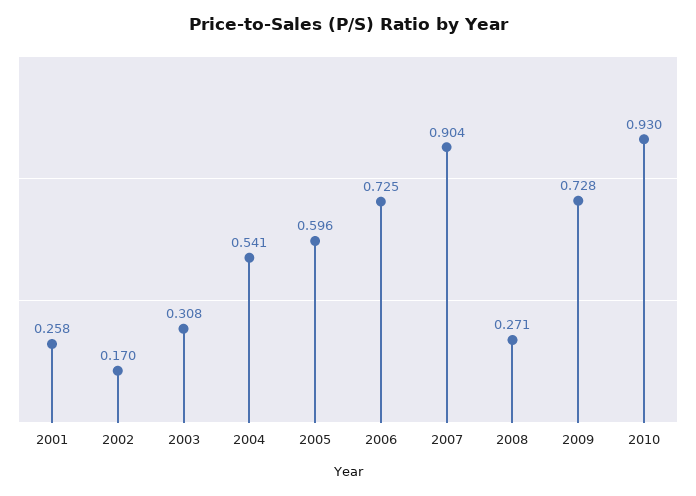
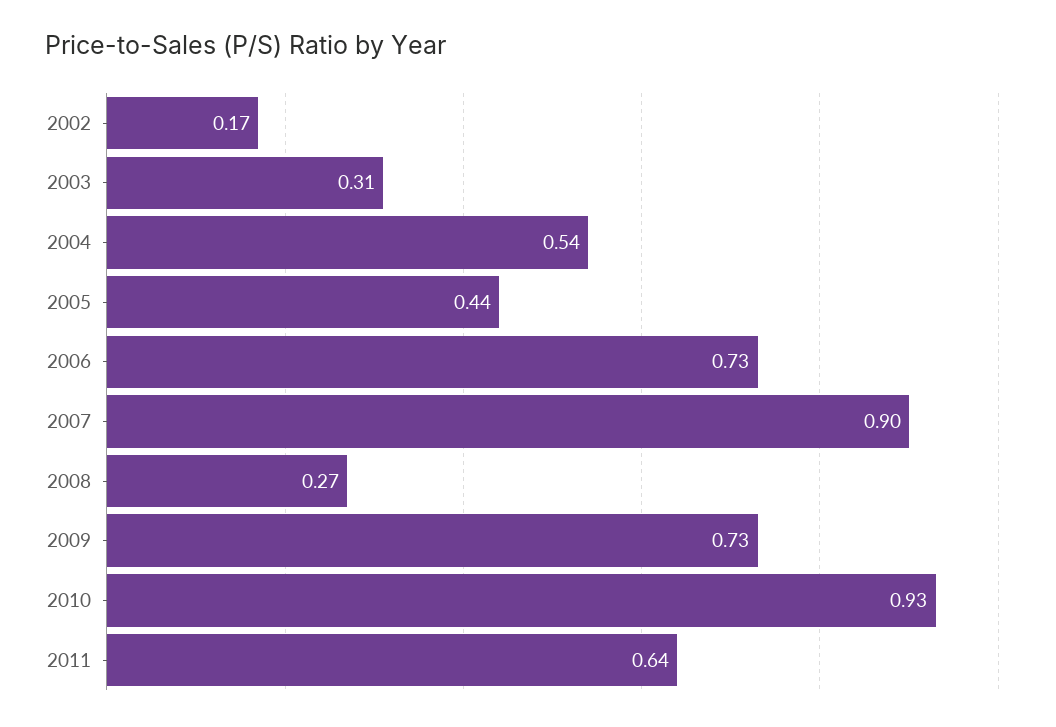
2001: 0.258 -> none
2005: 0.596 -> 0.44
2011: none -> 0.64

